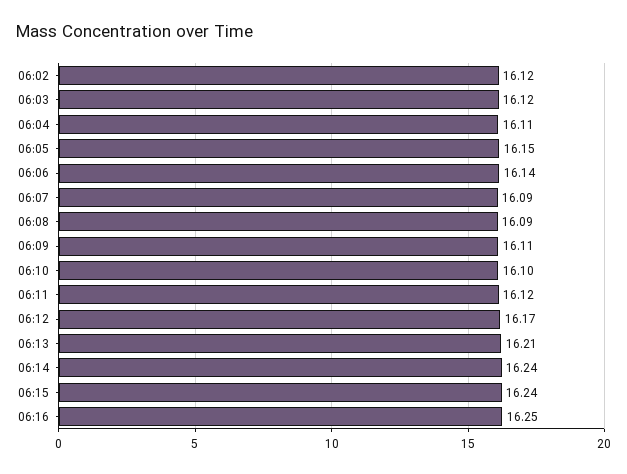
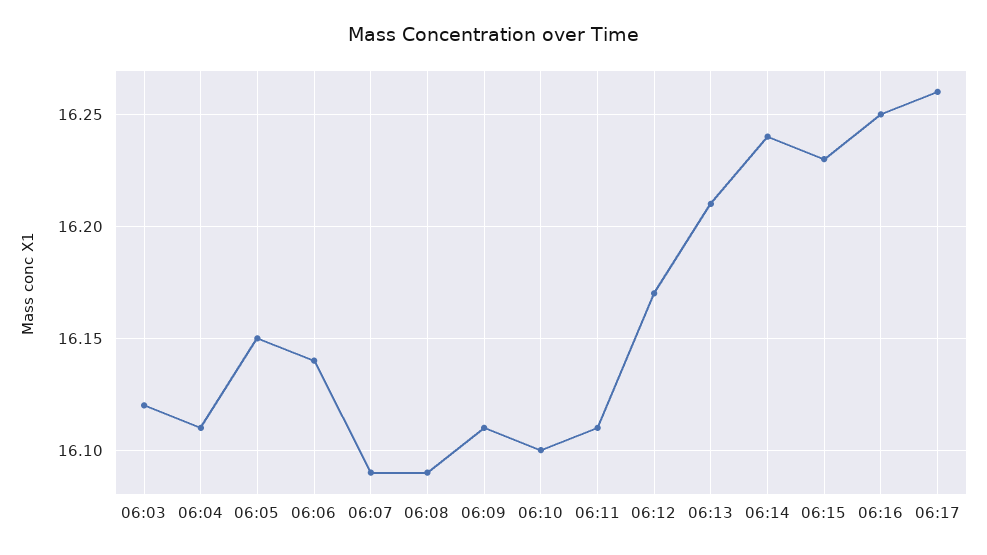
06:02: 16.12 -> none
06:11: 16.12 -> 16.11
06:15: 16.24 -> 16.23
06:17: none -> 16.26

